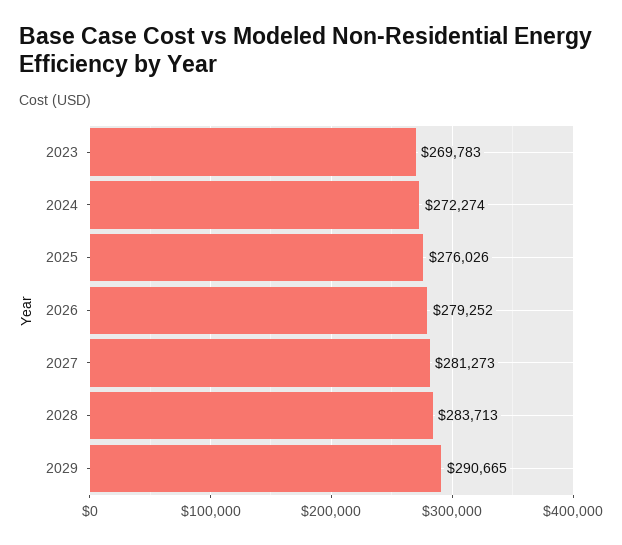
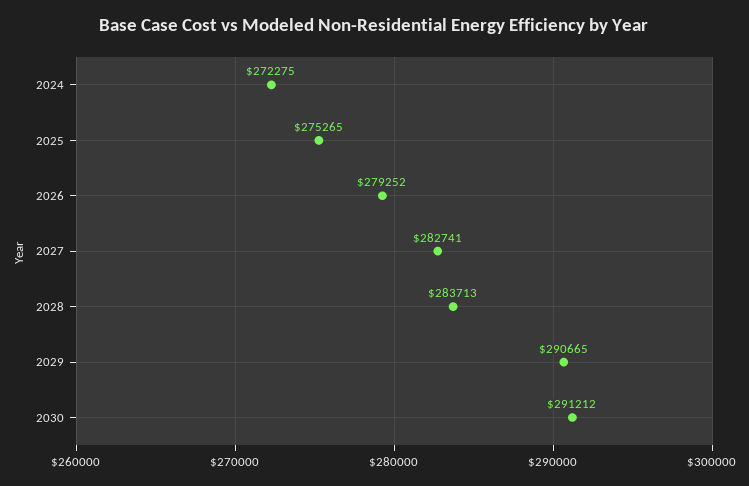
2023: 269783 -> none
2024: 272274 -> 272275
2025: 276026 -> 275265
2027: 281273 -> 282741
2030: none -> 291212

